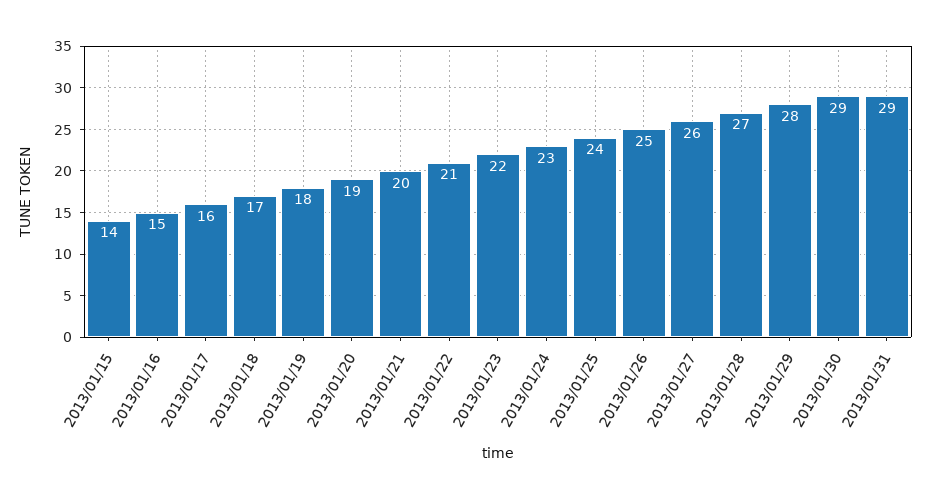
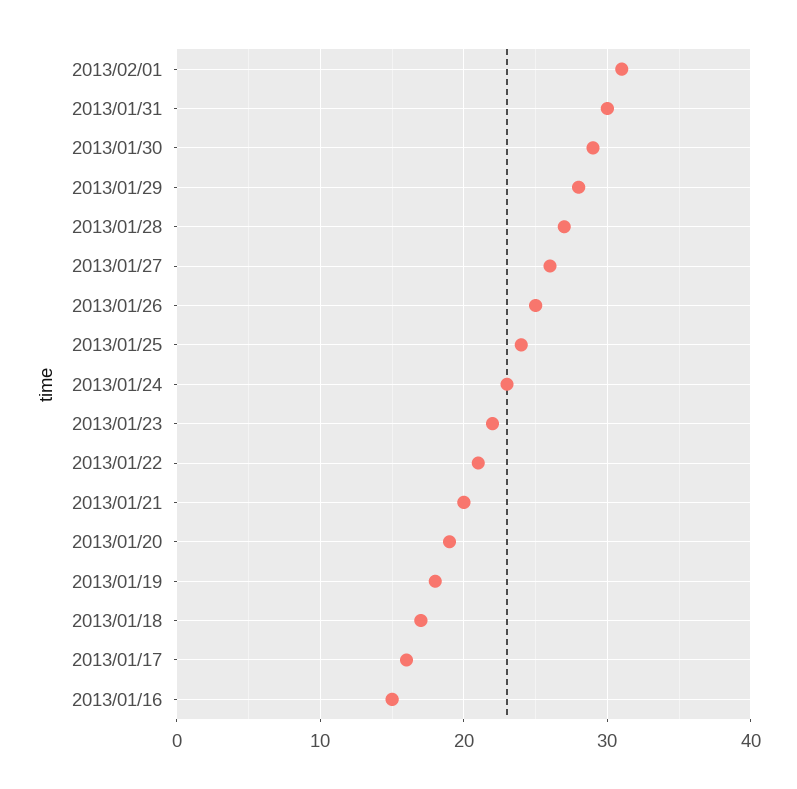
2013/01/15: 14 -> none
2013/01/31: 29 -> 30
2013/02/01: none -> 31

